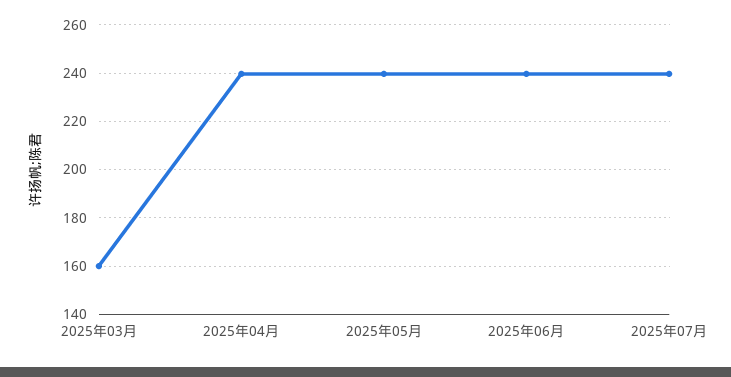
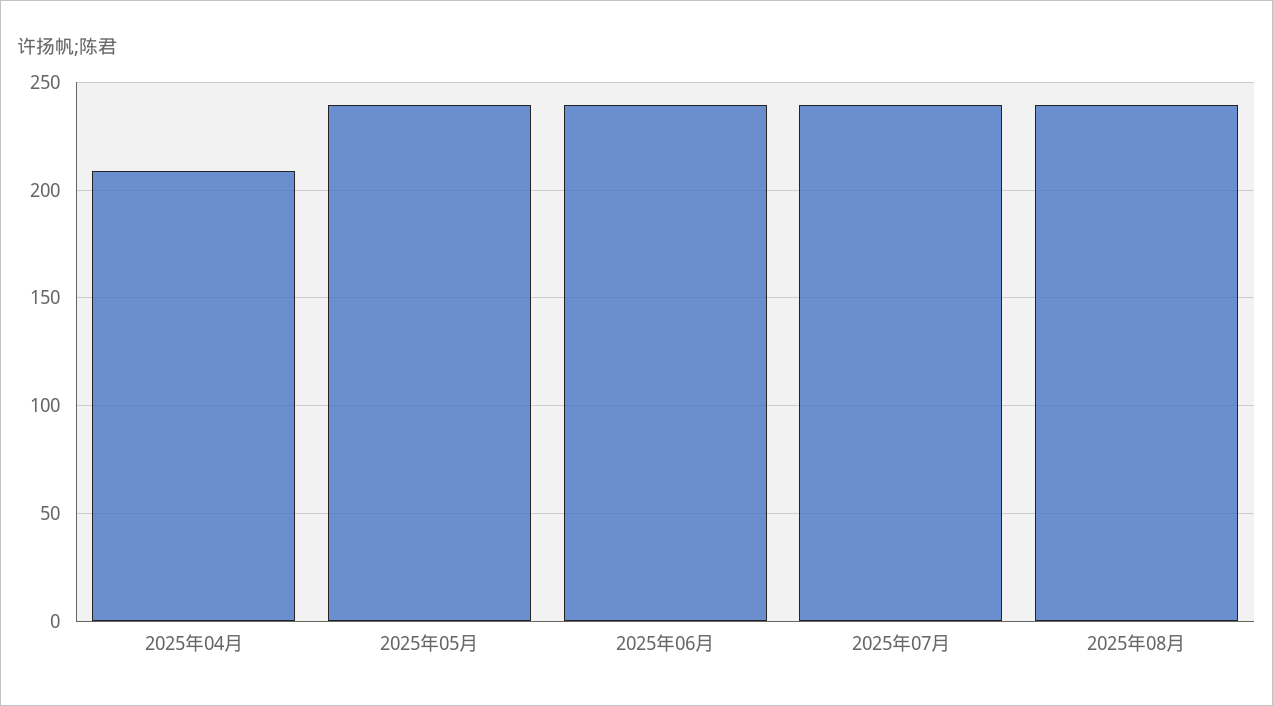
2025年03月: 160 -> none
2025年04月: 240 -> 210
2025年08月: none -> 240

